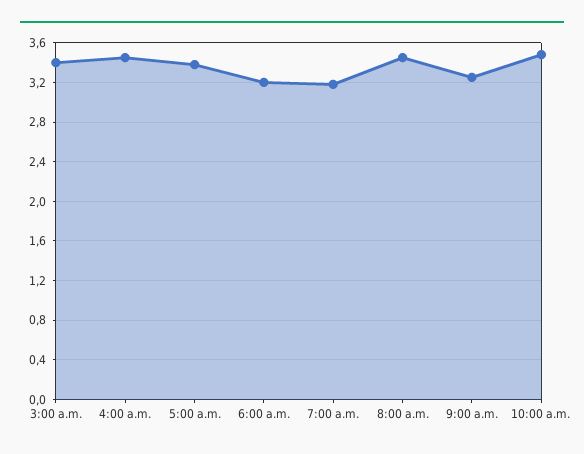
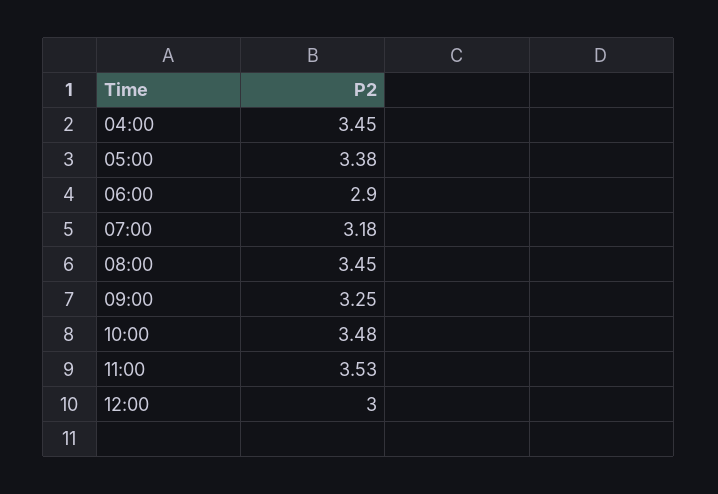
3:00 a.m.: 3.4 -> none
6:00 a.m.: 3.2 -> 2.9
11:00: none -> 3.53
12:00: none -> 3

